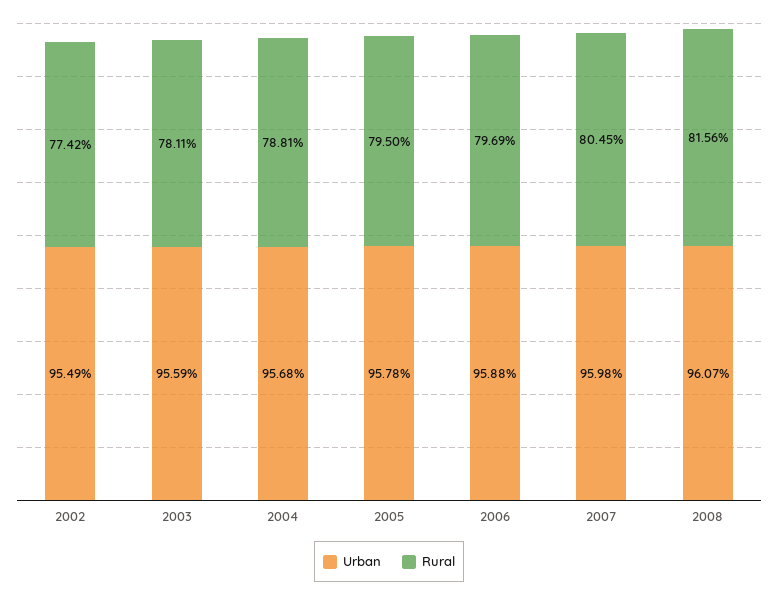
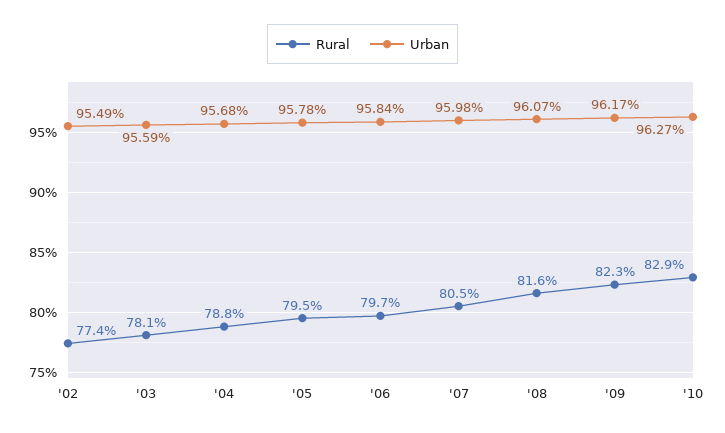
Urban, 2006: 95.88 -> 95.84
Rural, '09: none -> 82.3
Urban, '09: none -> 96.17
Rural, '10: none -> 82.9
Urban, '10: none -> 96.27

